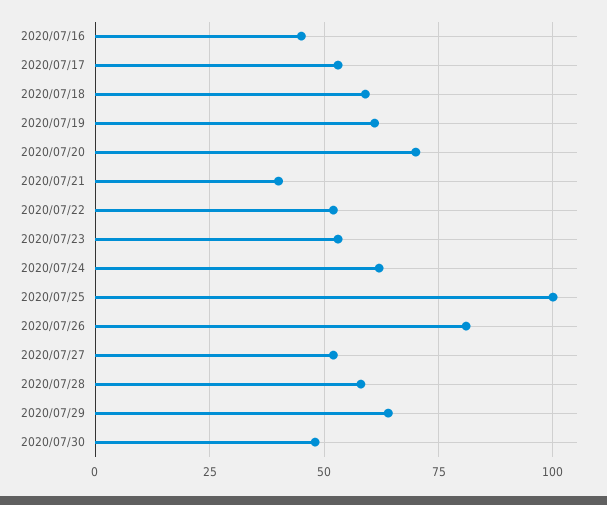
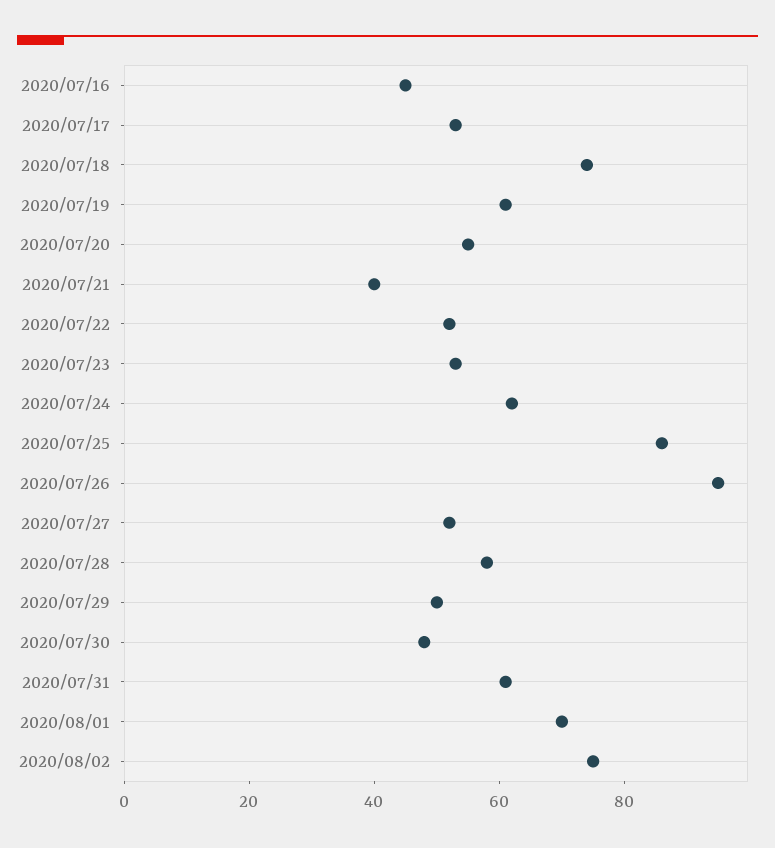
2020/07/18: 60 -> 75
2020/07/20: 70 -> 55
2020/07/25: 100 -> 85
2020/07/26: 80 -> 95
2020/07/29: 65 -> 50
2020/07/31: none -> 60
2020/08/01: none -> 70
2020/08/02: none -> 75

